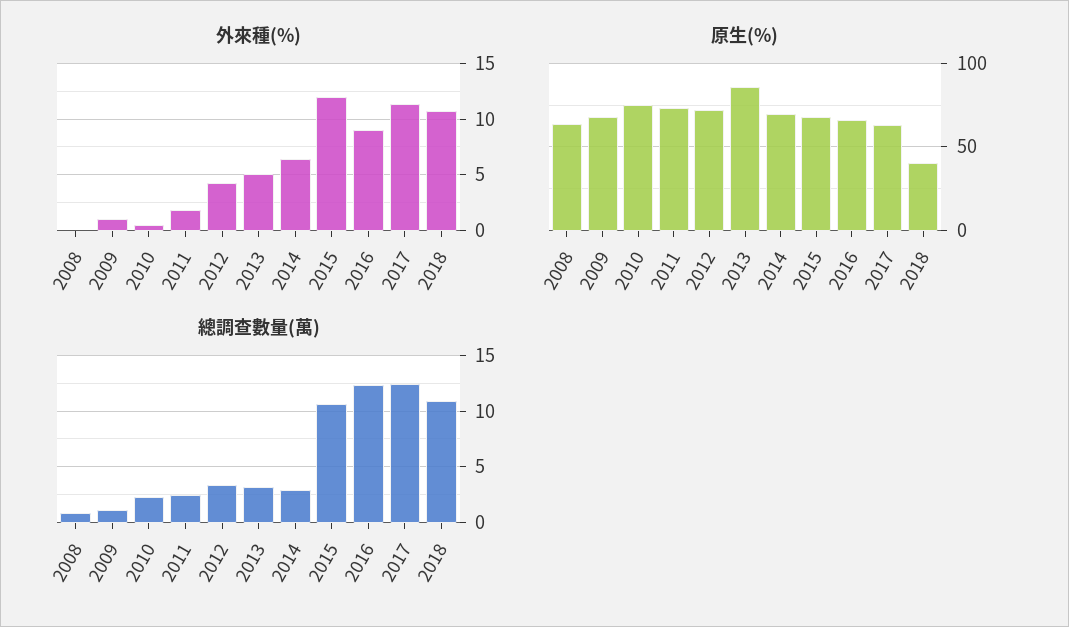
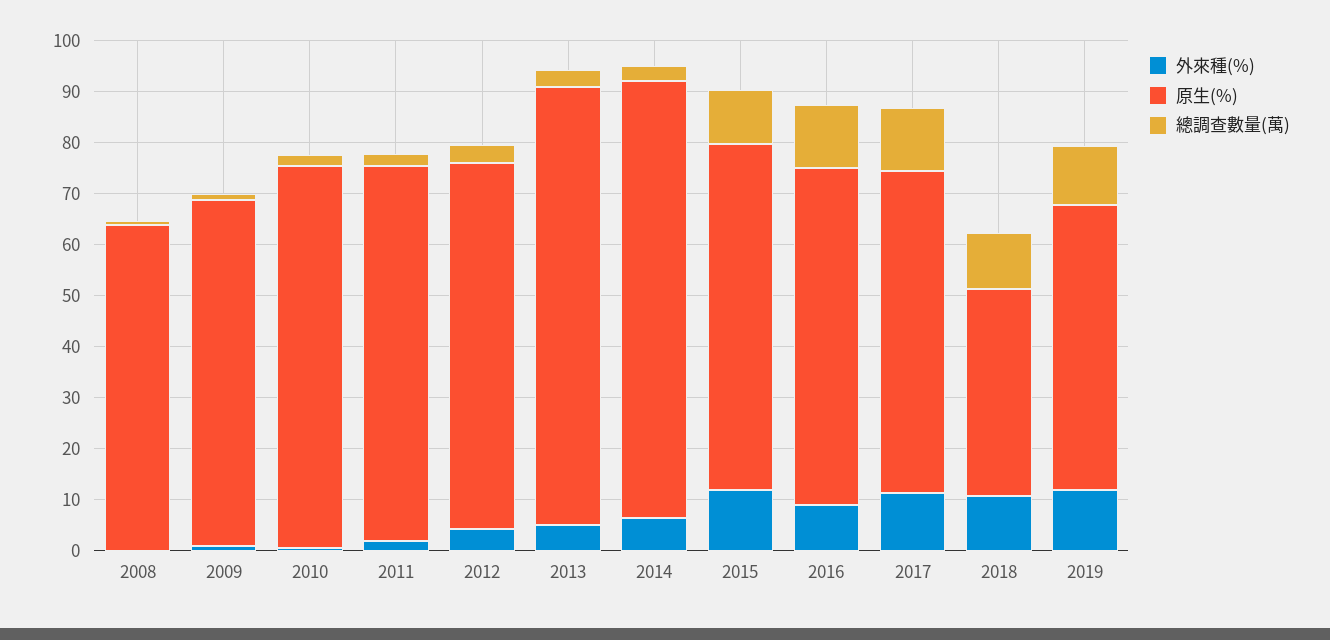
原生(%), 2014: 70 -> 86
外來種(%), 2019: none -> 12
原生(%), 2019: none -> 56
總調查數量(萬), 2019: none -> 12

